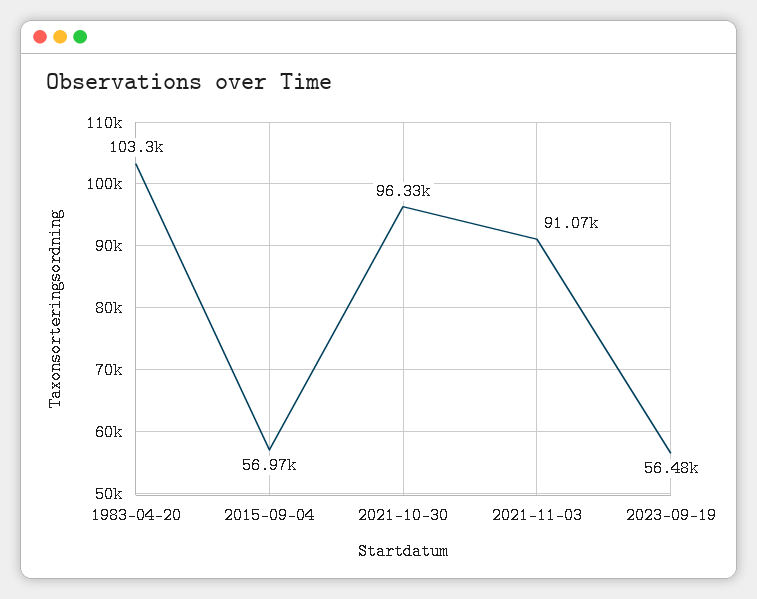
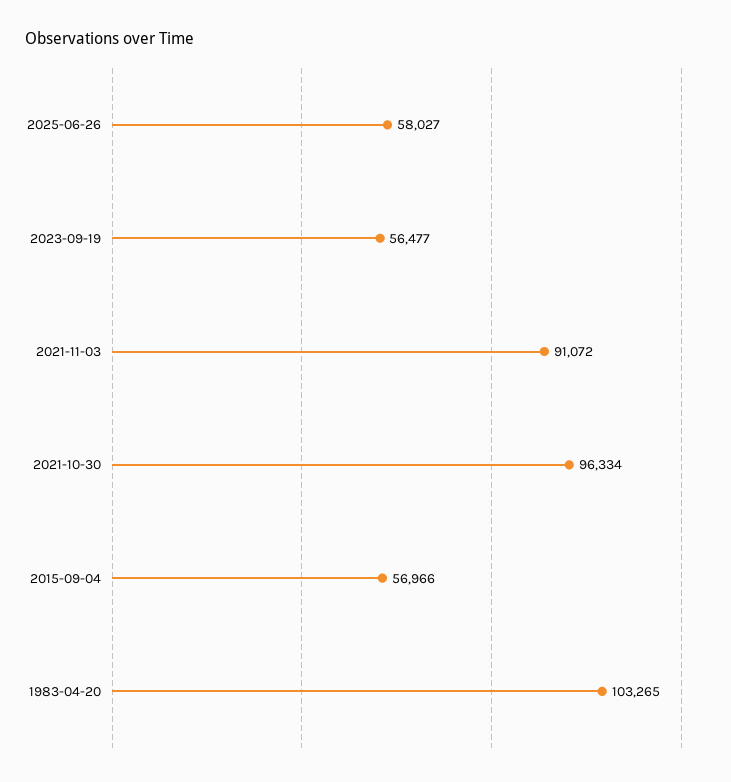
2025-06-26: none -> 58027

